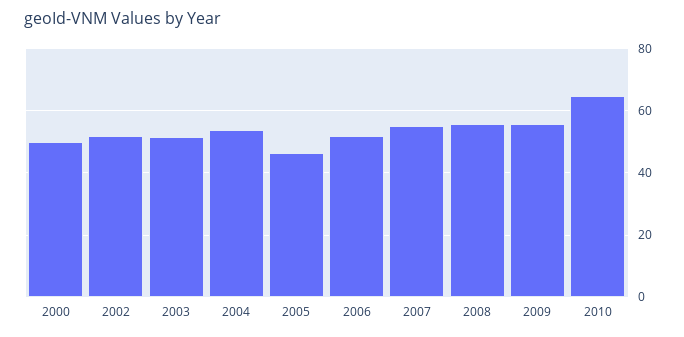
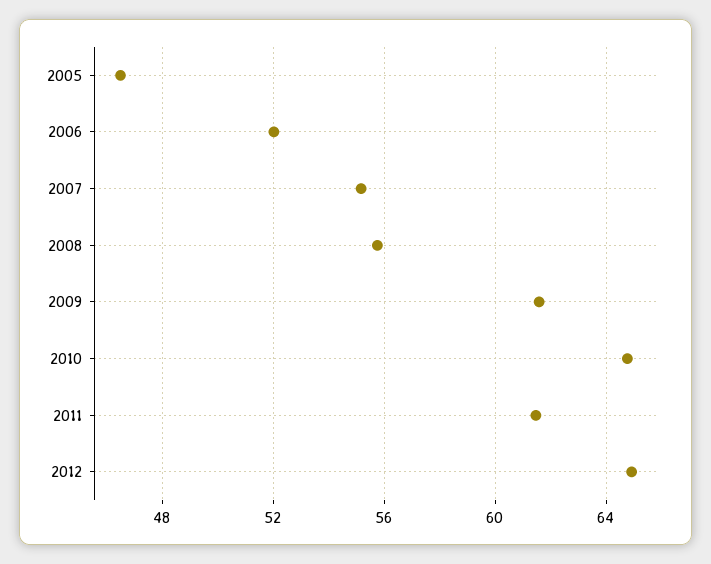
2000: 50 -> none
2002: 52 -> none
2003: 52 -> none
2004: 54 -> none
2009: 56 -> 61.5
2011: none -> 61.5
2012: none -> 65

